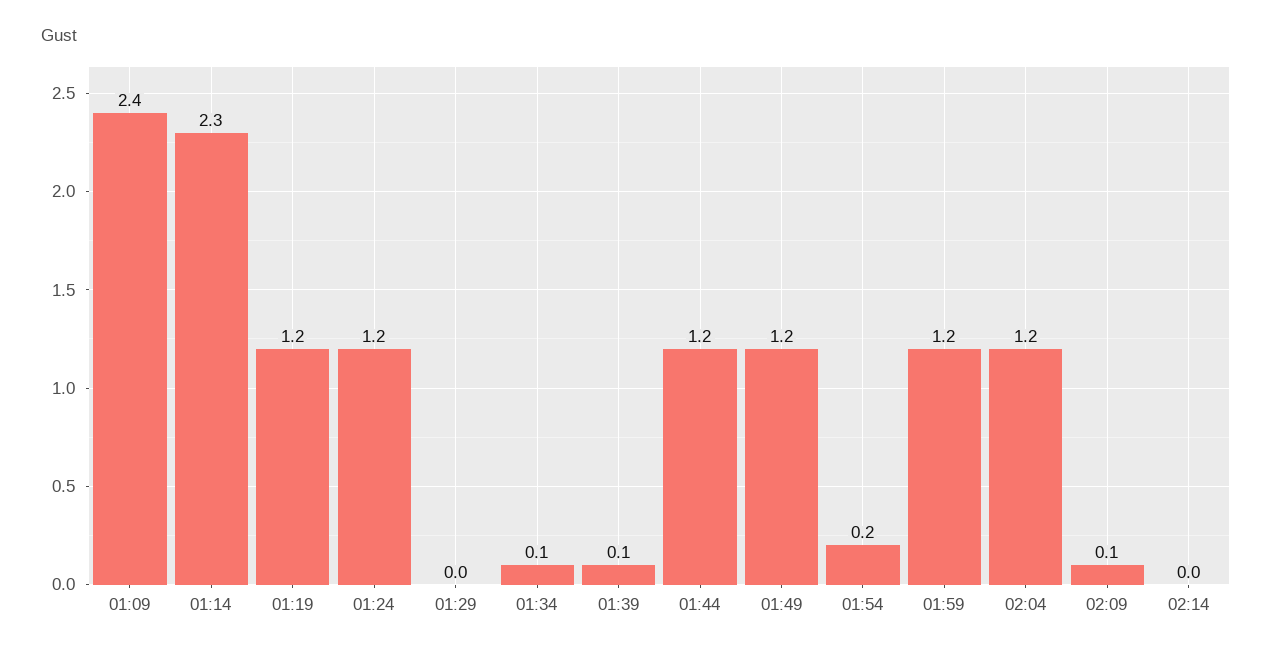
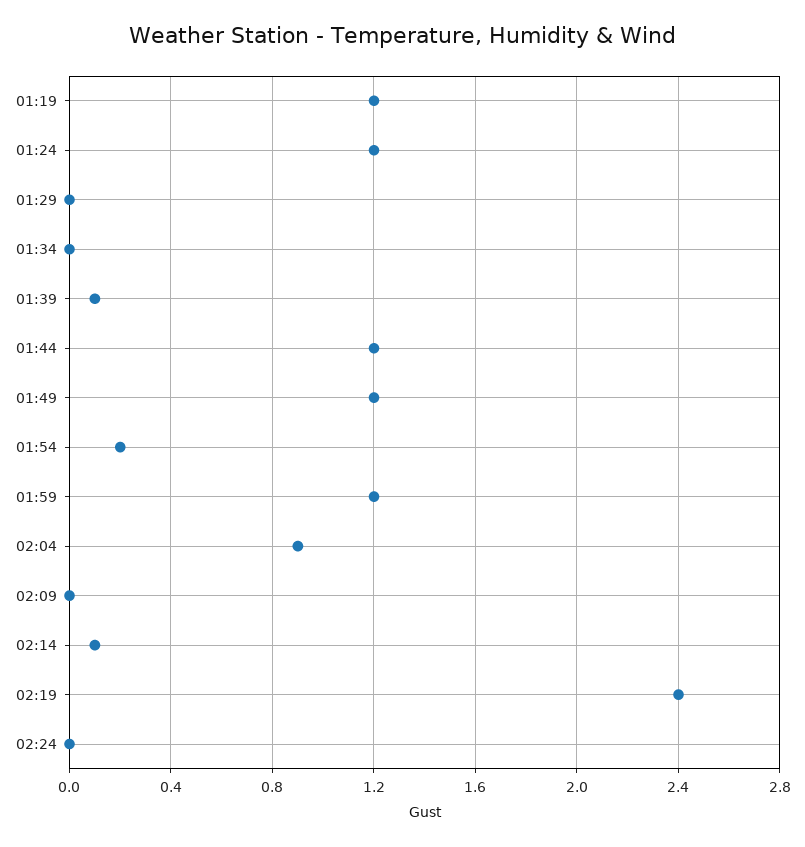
01:09: 2.4 -> none
01:14: 2.3 -> none
01:34: 0.1 -> 0
02:04: 1.2 -> 0.9
02:09: 0.1 -> 0
02:14: 0 -> 0.1
02:19: none -> 2.4
02:24: none -> 0

